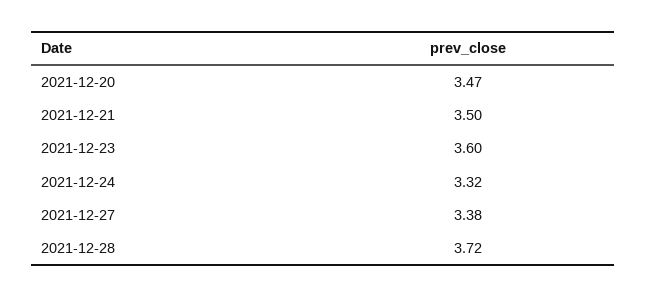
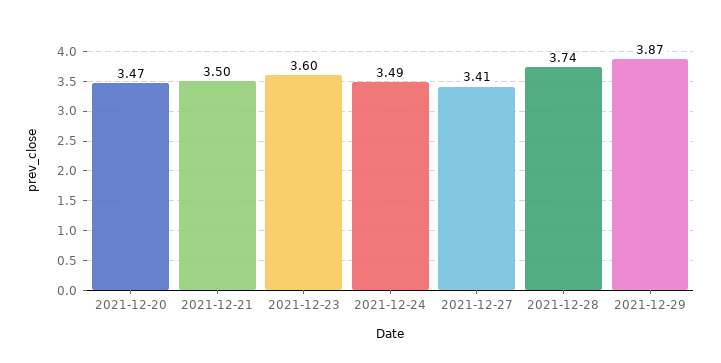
2021-12-24: 3.32 -> 3.49
2021-12-27: 3.38 -> 3.41
2021-12-28: 3.72 -> 3.74
2021-12-29: none -> 3.87

